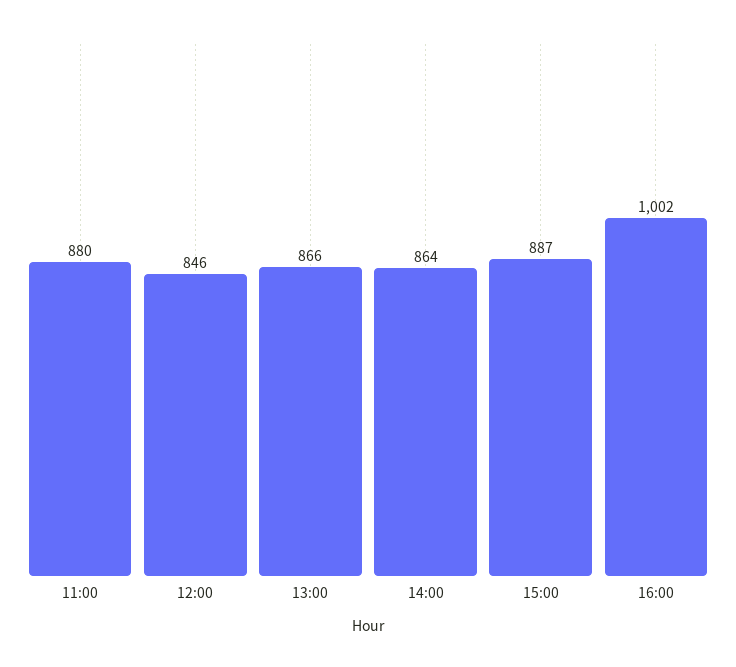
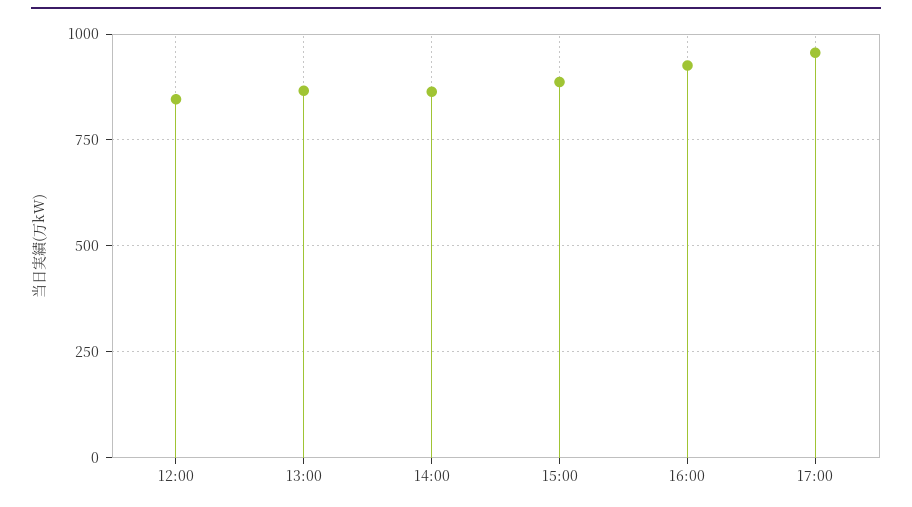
11:00: 880 -> none
16:00: 1002 -> 925
17:00: none -> 950

